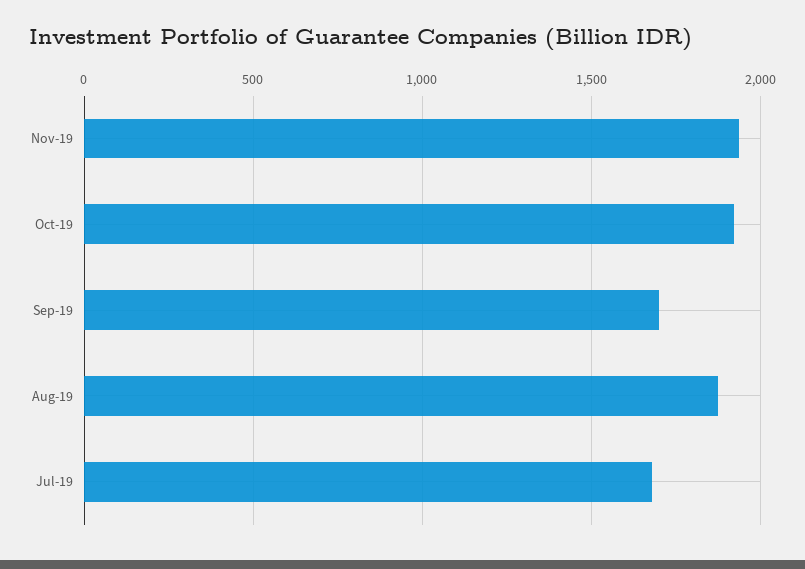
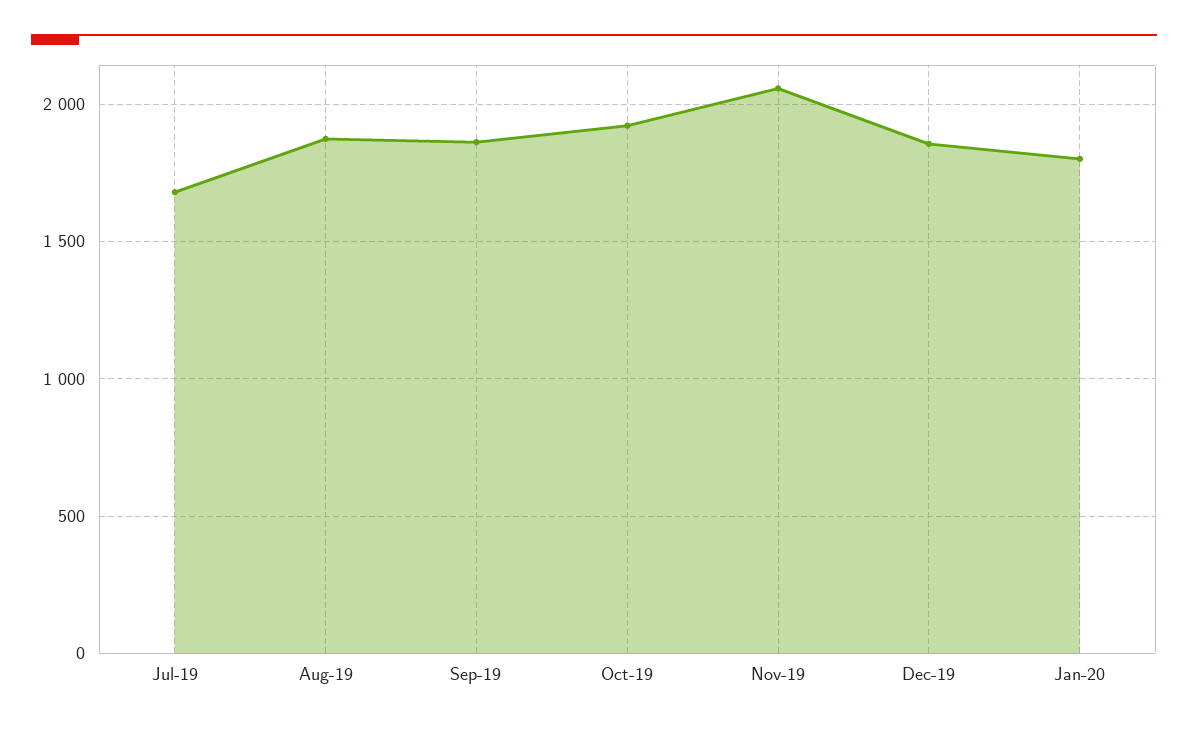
Nov-19: 1950 -> 2050
Sep-19: 1700 -> 1850
Dec-19: none -> 1850
Jan-20: none -> 1800

